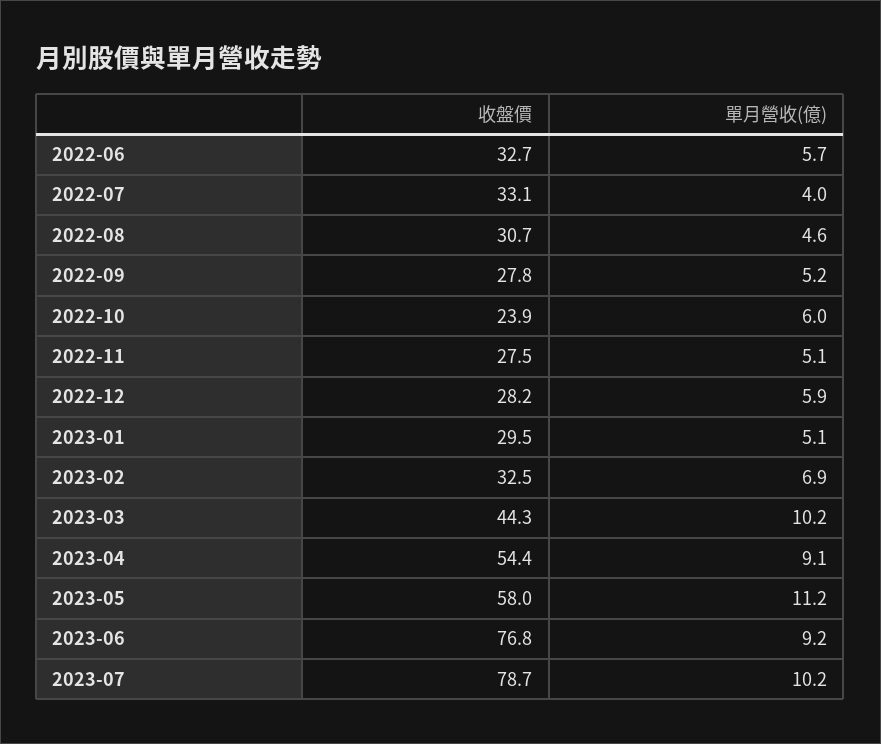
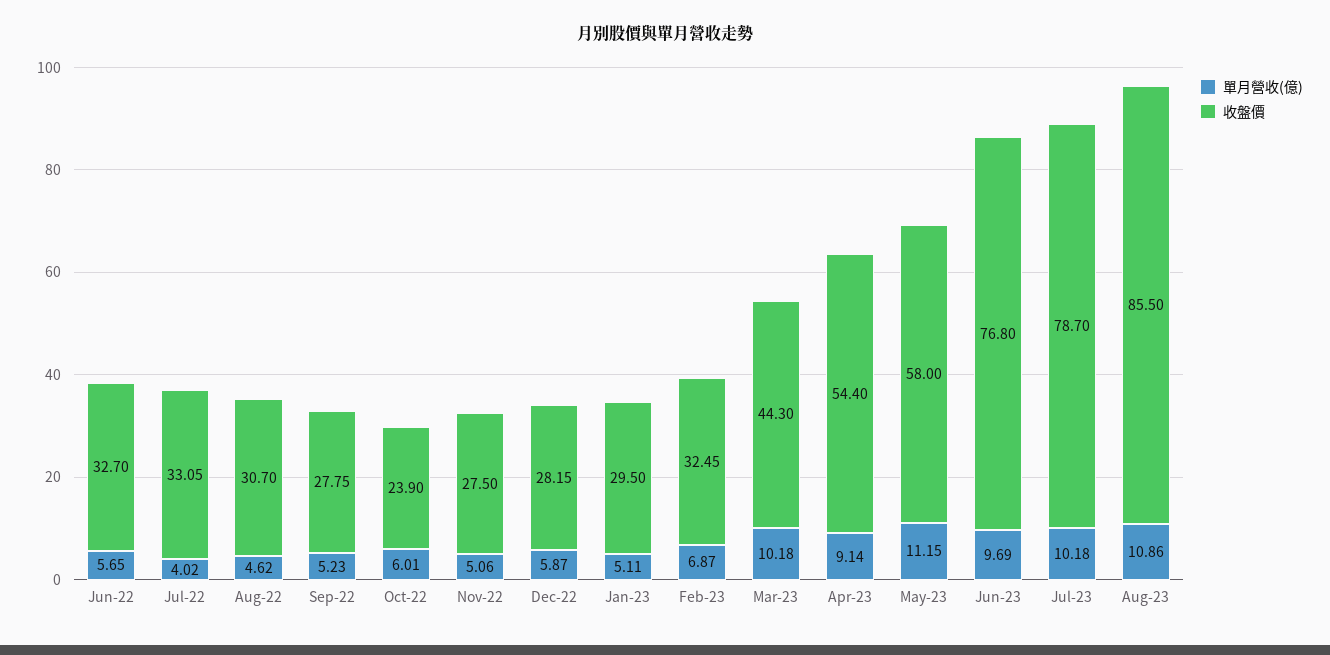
單月營收(億), 2023-06: 9.2 -> 9.69
單月營收(億), Aug-23: none -> 10.86
收盤價, Aug-23: none -> 85.5

